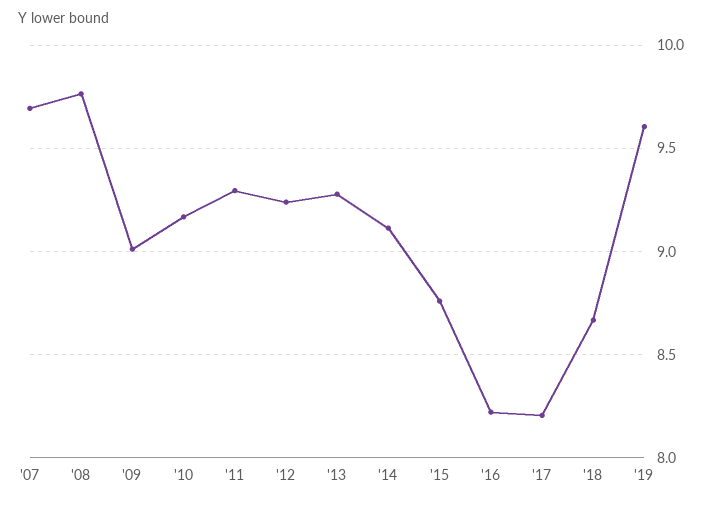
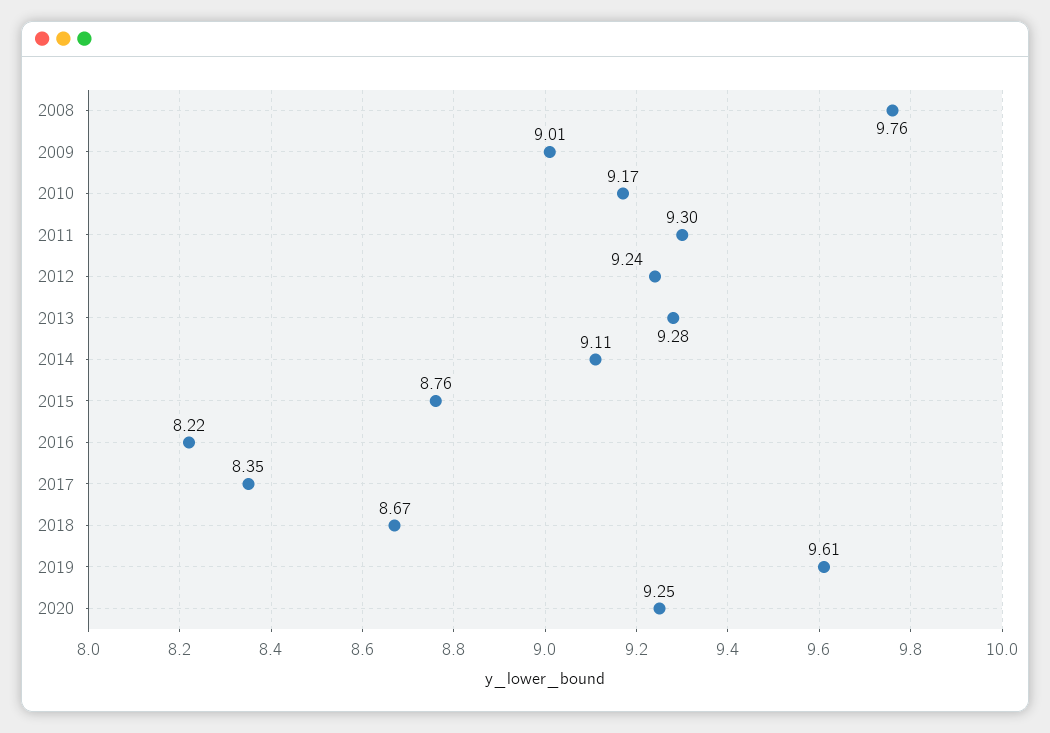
'07: 9.7 -> none
'17: 8.2 -> 8.35
2020: none -> 9.25

